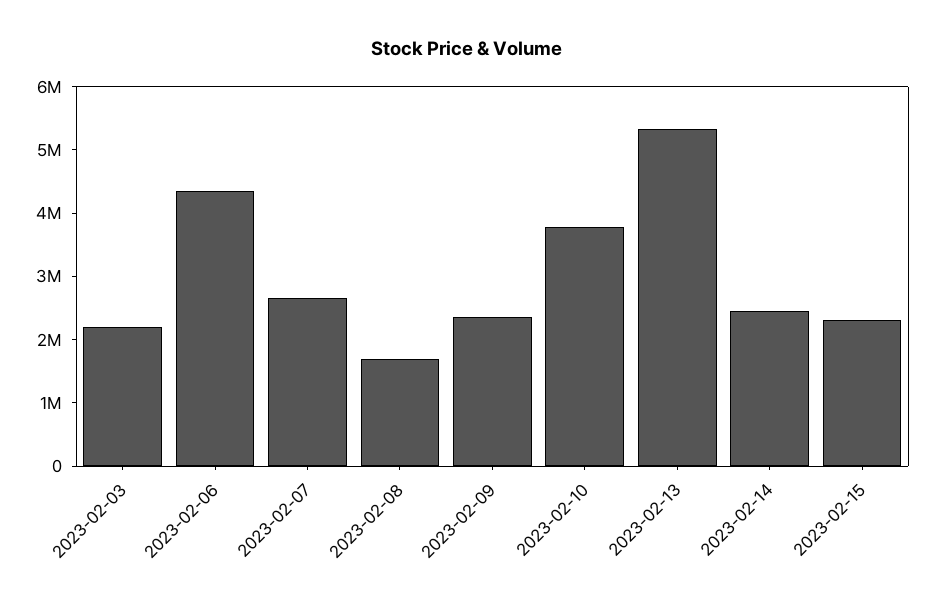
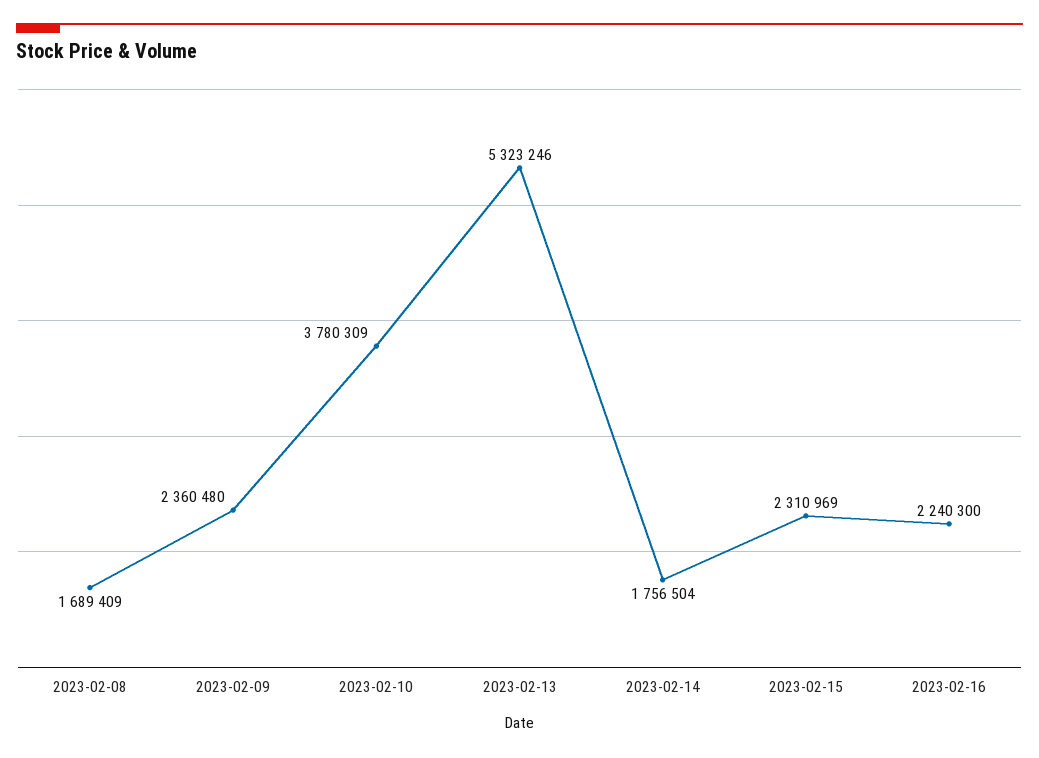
2023-02-03: 2200000 -> none
2023-02-06: 4400000 -> none
2023-02-07: 2600000 -> none
2023-02-14: 2400000 -> 1756504
2023-02-16: none -> 2240300

